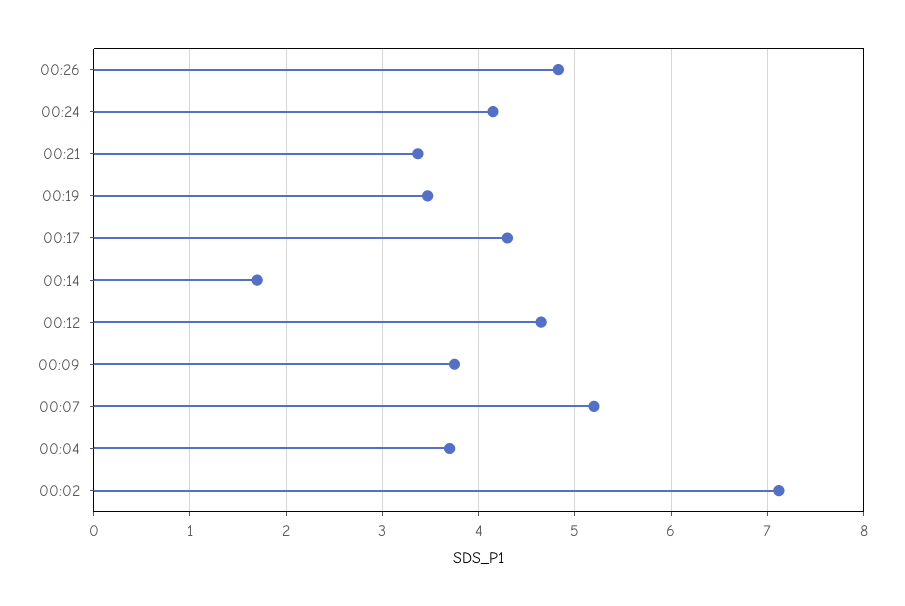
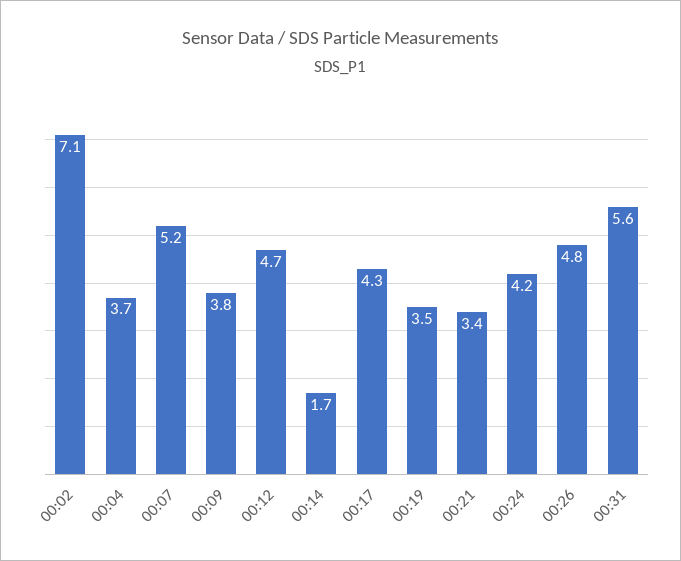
00:31: none -> 5.6

